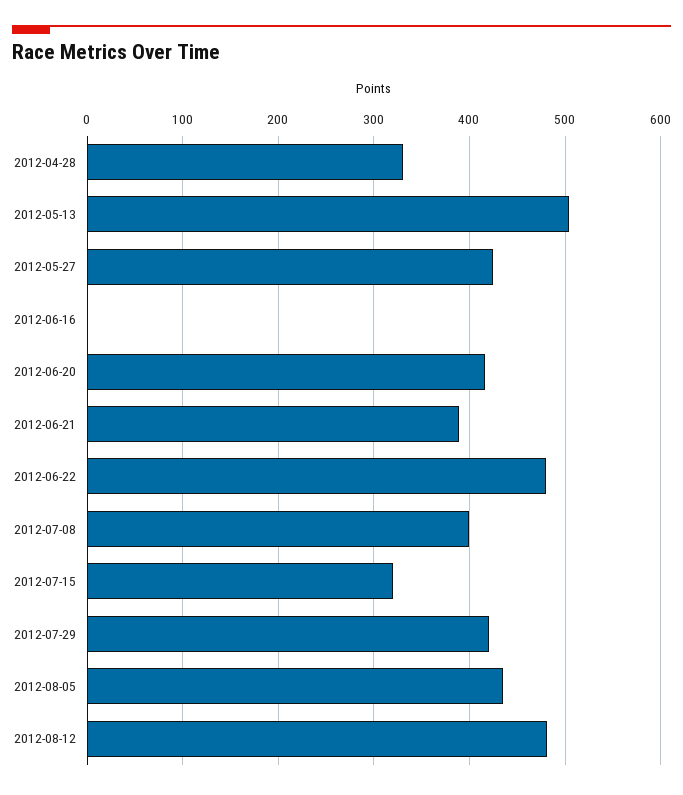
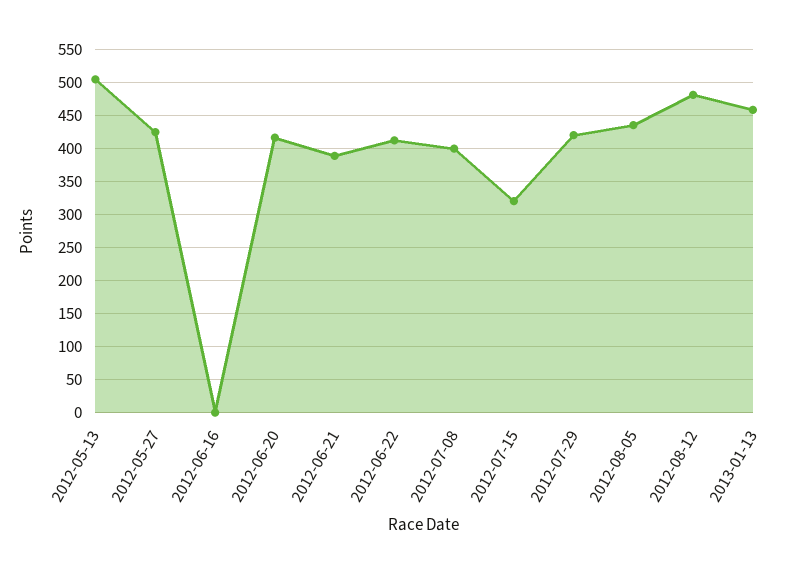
2012-04-28: 330 -> none
2012-06-22: 480 -> 410
2013-01-13: none -> 460

